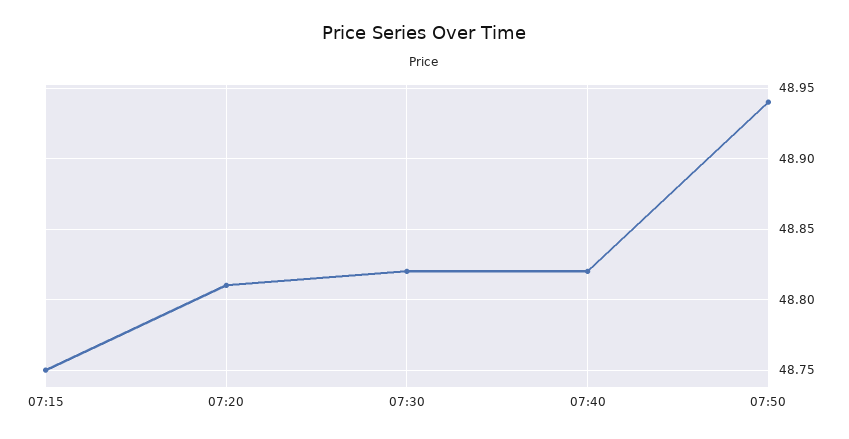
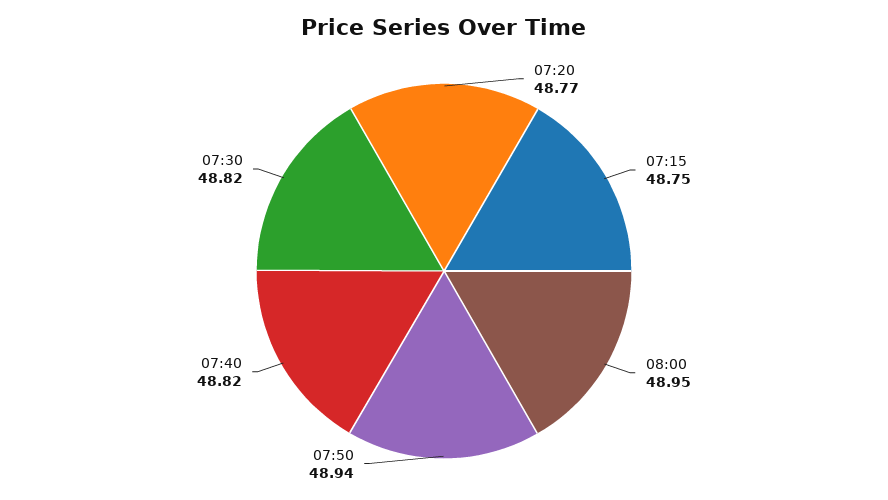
07:20: 48.81 -> 48.77
08:00: none -> 48.95

